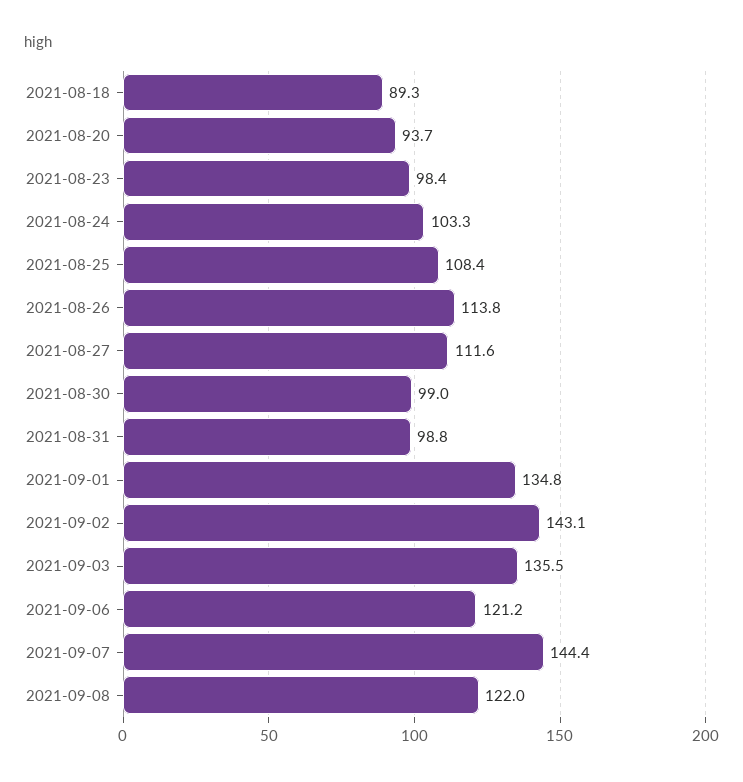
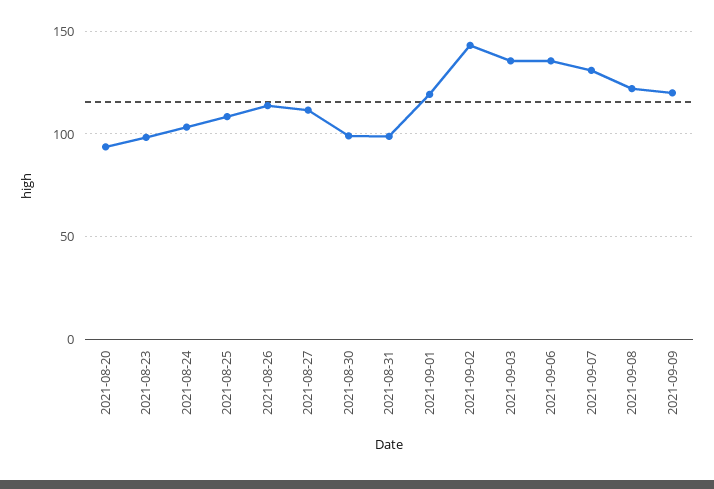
2021-08-18: 89.3 -> none
2021-09-01: 134.8 -> 120
2021-09-06: 121.2 -> 135
2021-09-07: 144.4 -> 130
2021-09-09: none -> 120

